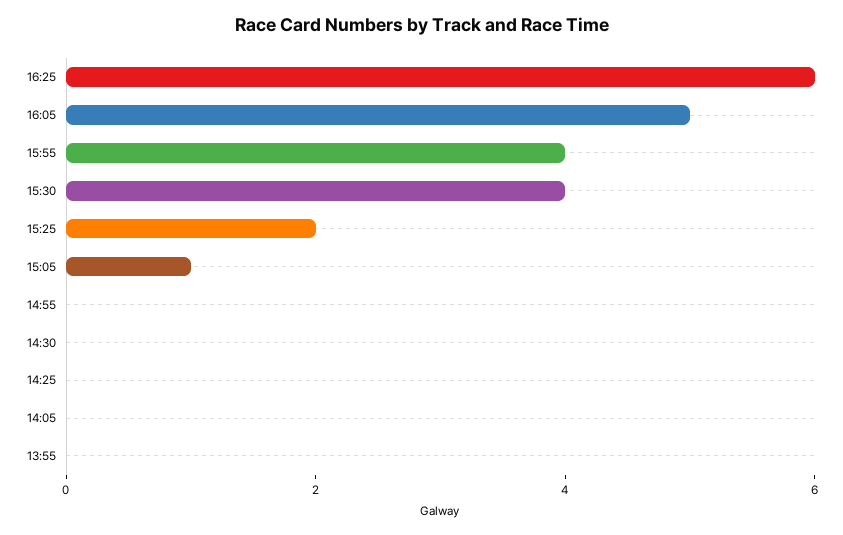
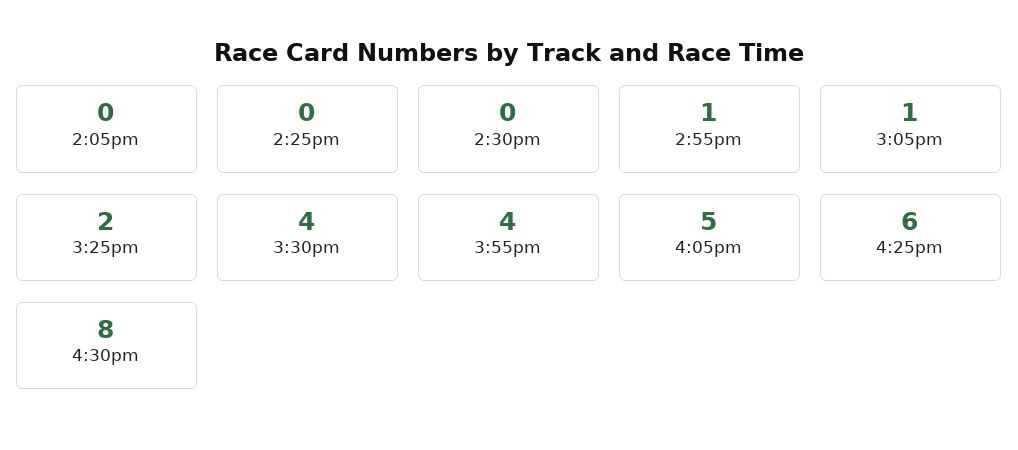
14:55: 0 -> 1
13:55: 0 -> none
4:30pm: none -> 8

